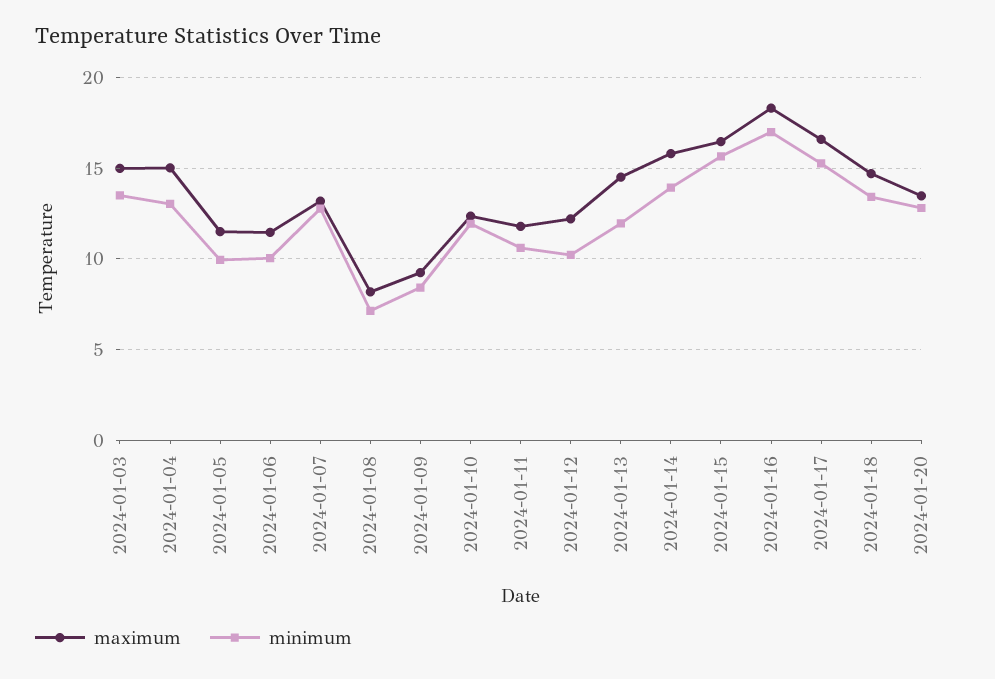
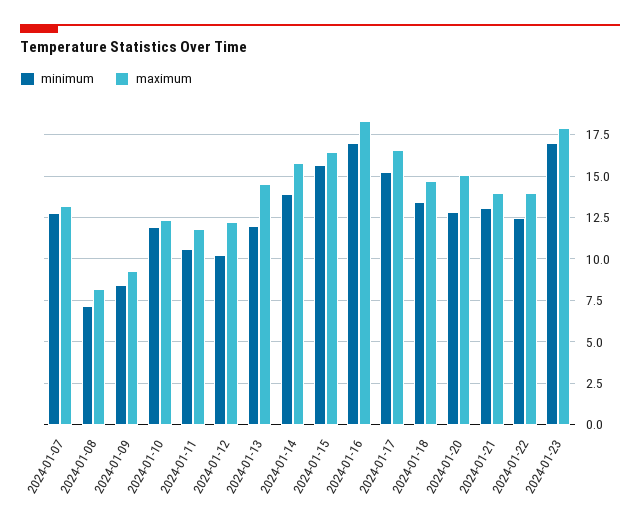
maximum, 2024-01-03: 15 -> none
minimum, 2024-01-03: 13.5 -> none
maximum, 2024-01-04: 15 -> none
minimum, 2024-01-04: 13 -> none
maximum, 2024-01-05: 11.5 -> none
minimum, 2024-01-05: 10 -> none
maximum, 2024-01-06: 11.5 -> none
minimum, 2024-01-06: 10 -> none
maximum, 2024-01-20: 13.5 -> 15
minimum, 2024-01-21: none -> 13
maximum, 2024-01-21: none -> 14
minimum, 2024-01-22: none -> 12.5
maximum, 2024-01-22: none -> 14
minimum, 2024-01-23: none -> 17
maximum, 2024-01-23: none -> 18

